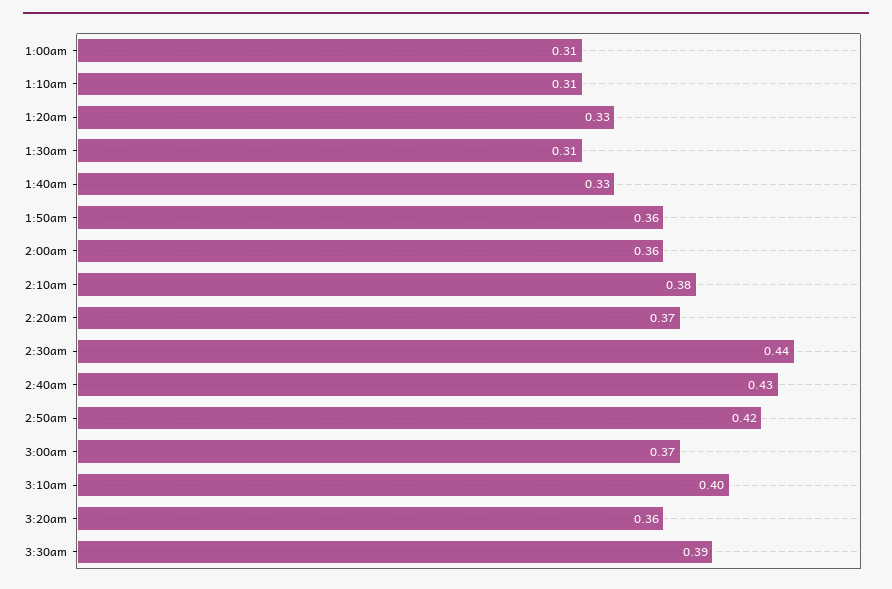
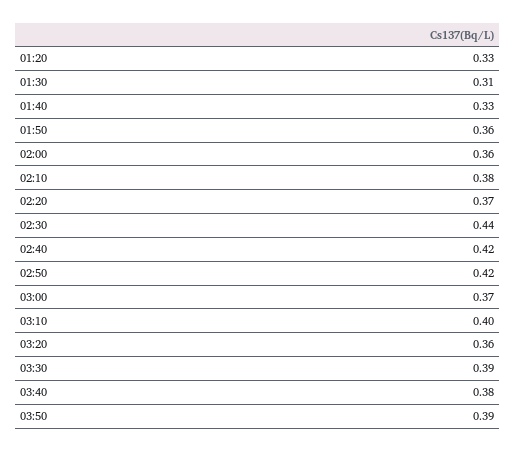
1:00am: 0.31 -> none
1:10am: 0.31 -> none
2:40am: 0.43 -> 0.42
03:40: none -> 0.38
03:50: none -> 0.39

